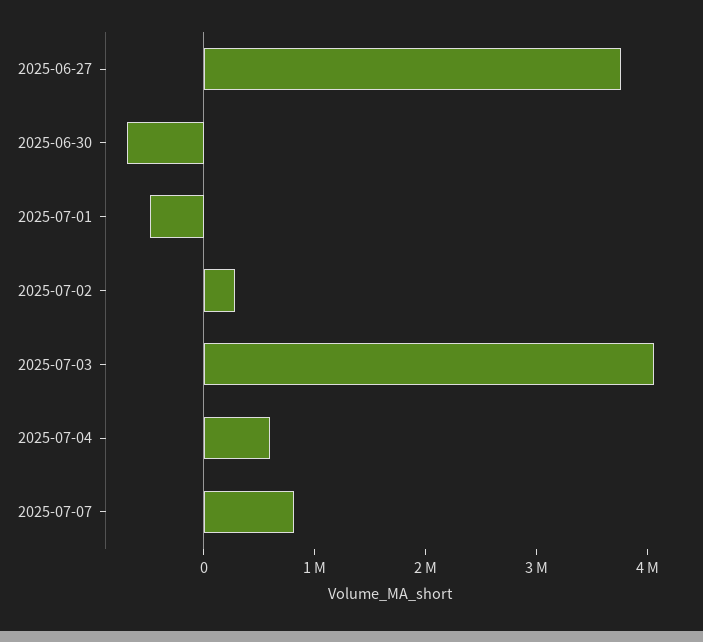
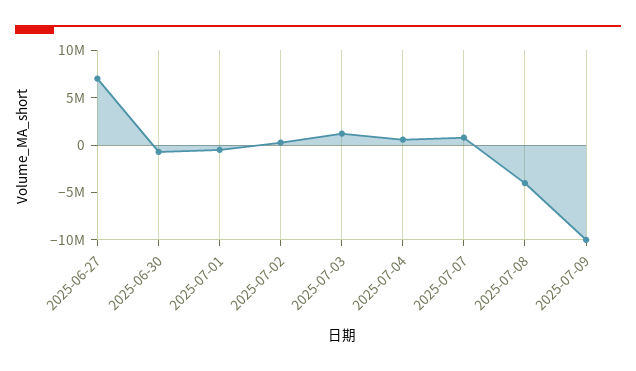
2025-06-27: 3800000 -> 7000000
2025-07-03: 4000000 -> 1000000
2025-07-08: none -> -4000000
2025-07-09: none -> -10000000

